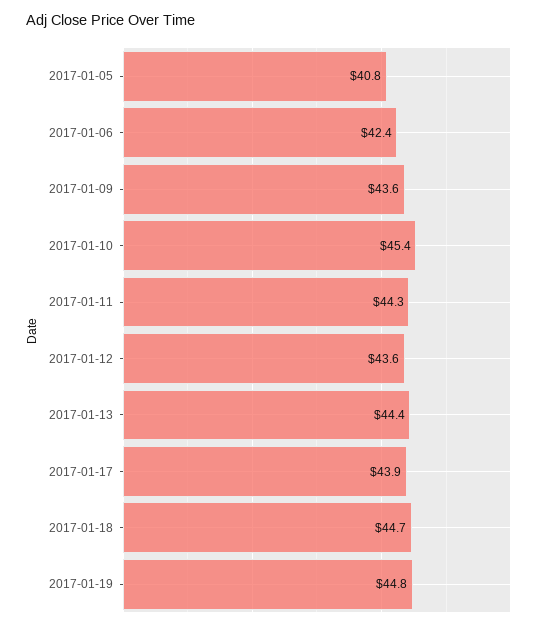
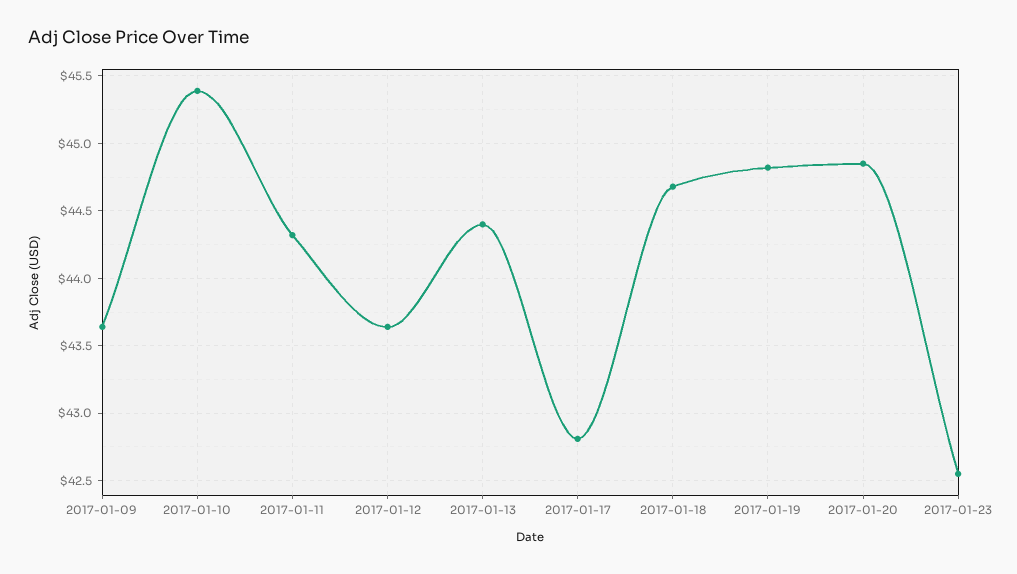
2017-01-05: 40.8 -> none
2017-01-06: 42.4 -> none
2017-01-17: 43.9 -> 42.8
2017-01-20: none -> 44.85
2017-01-23: none -> 42.55

